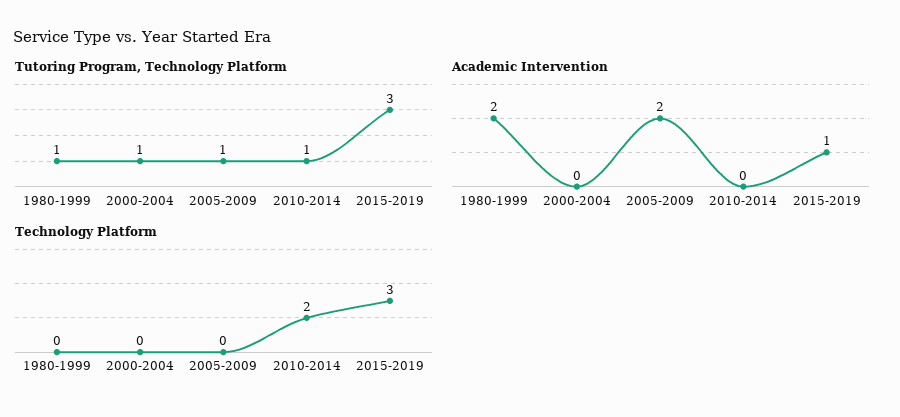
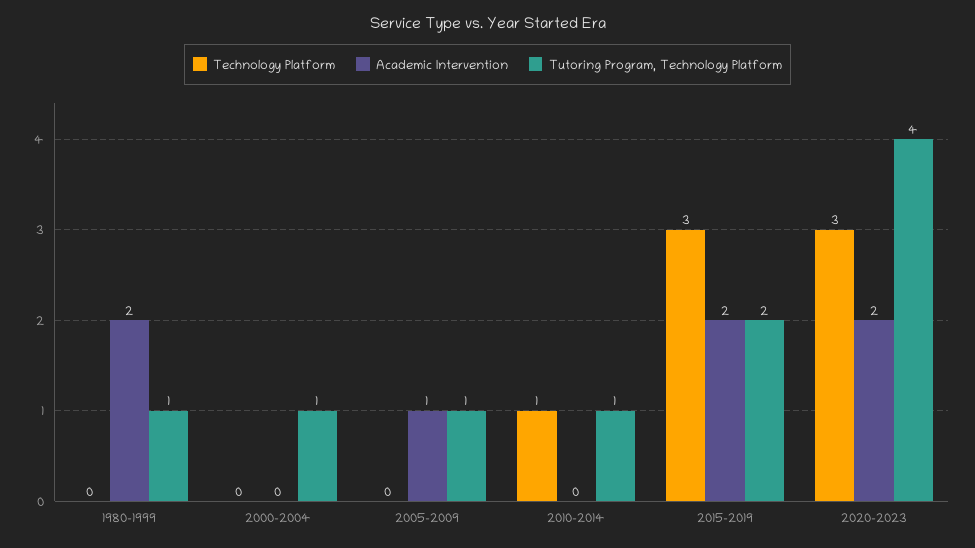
Tutoring Program, Technology Platform, 2015-2019: 3 -> 2
Academic Intervention, 2005-2009: 2 -> 1
Academic Intervention, 2015-2019: 1 -> 2
Technology Platform, 2010-2014: 2 -> 1
Technology Platform, 2020-2023: none -> 3
Academic Intervention, 2020-2023: none -> 2
Tutoring Program, Technology Platform, 2020-2023: none -> 4

